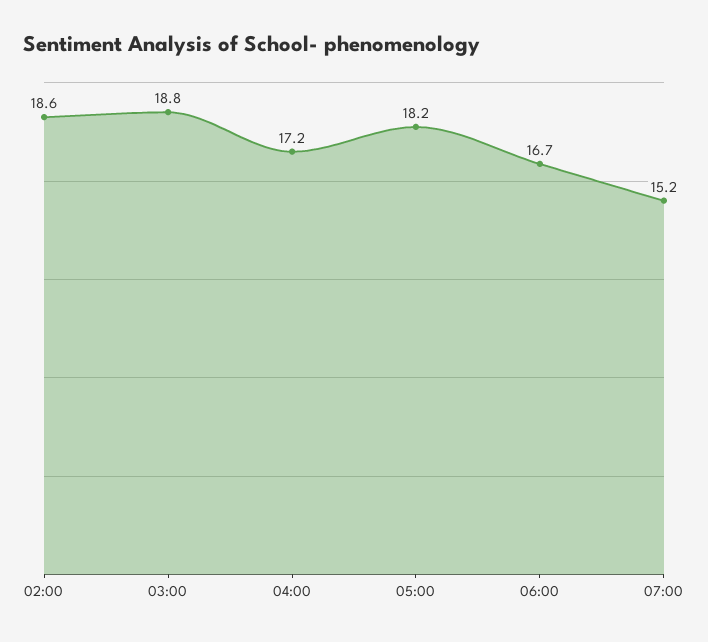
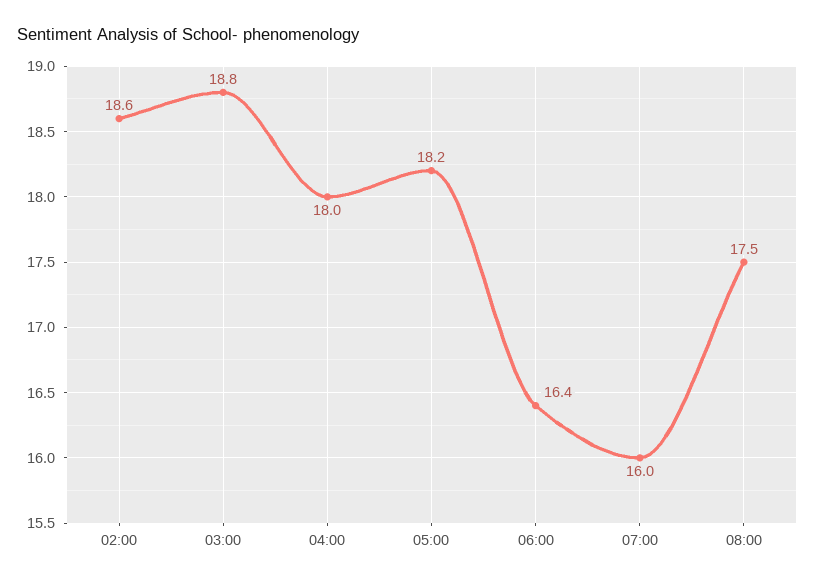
04:00: 17.2 -> 18
06:00: 16.7 -> 16.4
07:00: 15.2 -> 16
08:00: none -> 17.5

